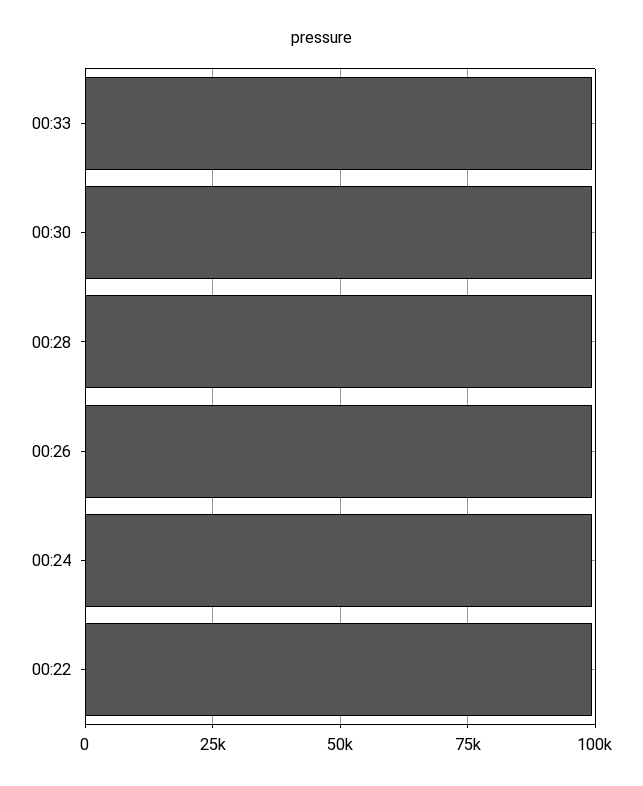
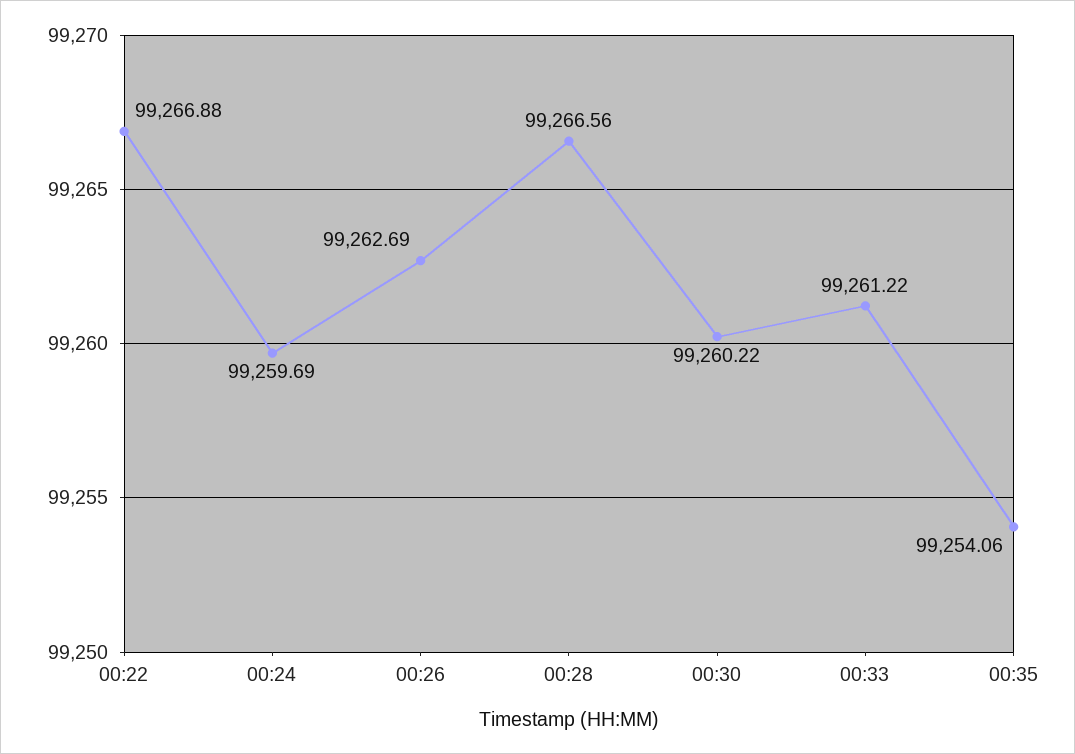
00:35: none -> 99254.06

